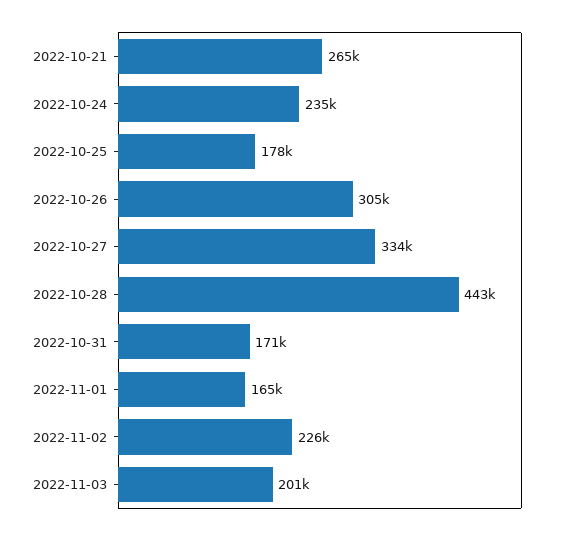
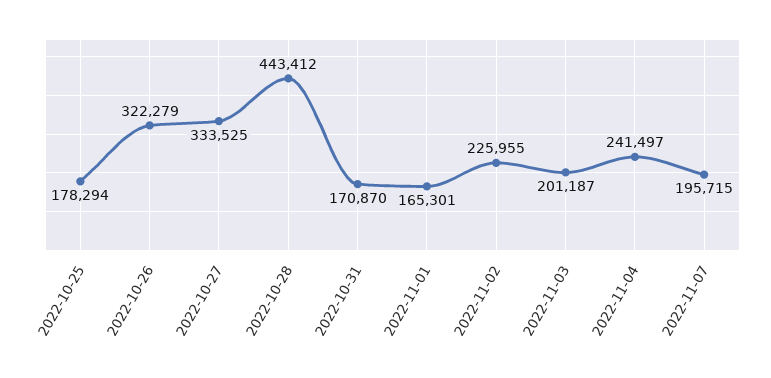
2022-10-21: 265000 -> none
2022-10-24: 235000 -> none
2022-10-26: 305000 -> 322279
2022-11-04: none -> 241497
2022-11-07: none -> 195715

